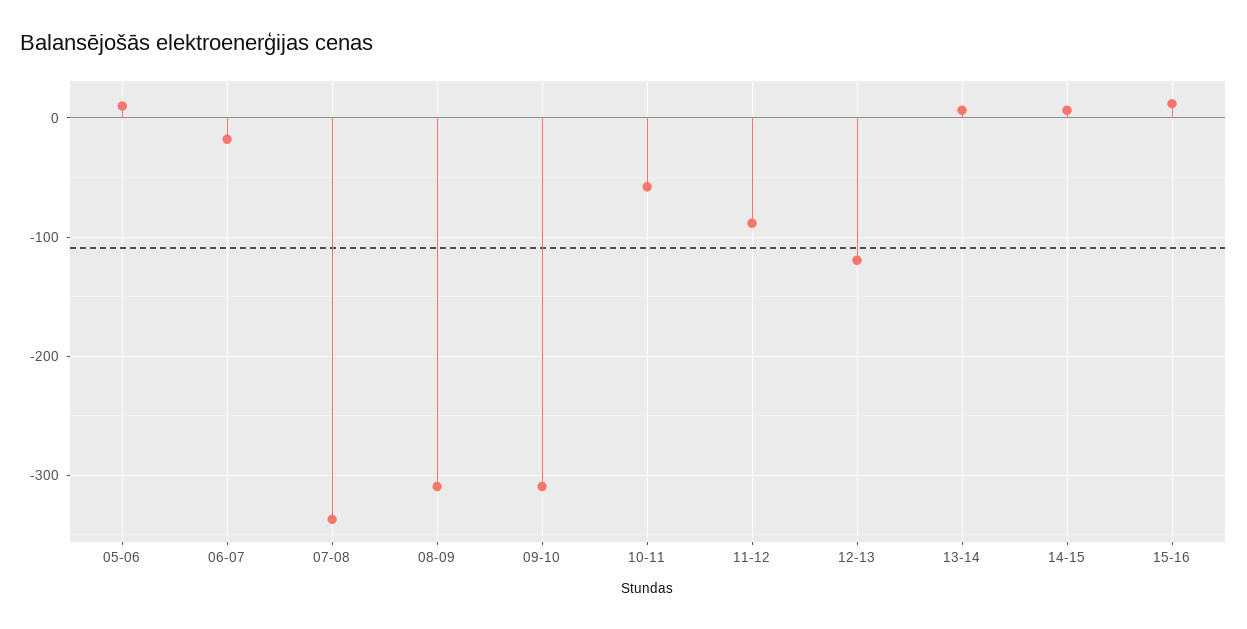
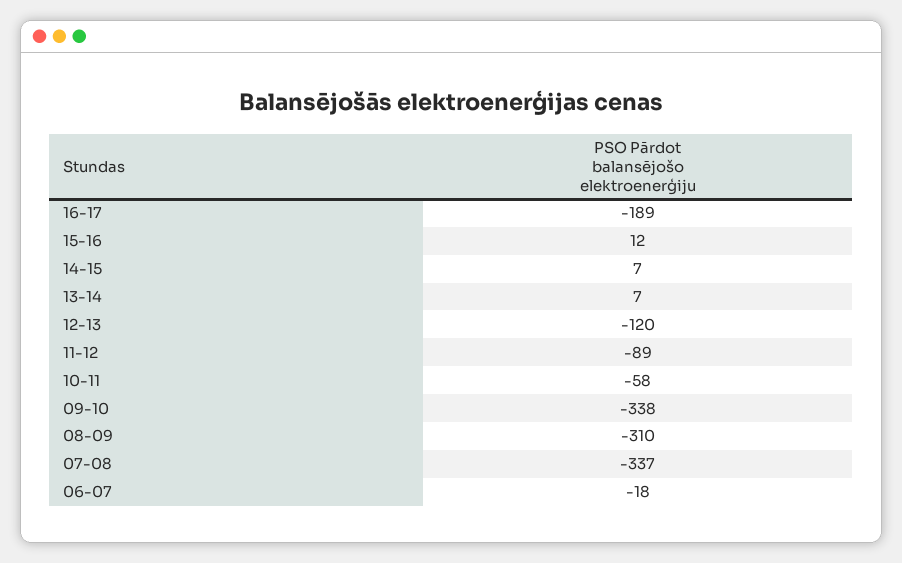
05-06: 10 -> none
09-10: -310 -> -338
16-17: none -> -189

